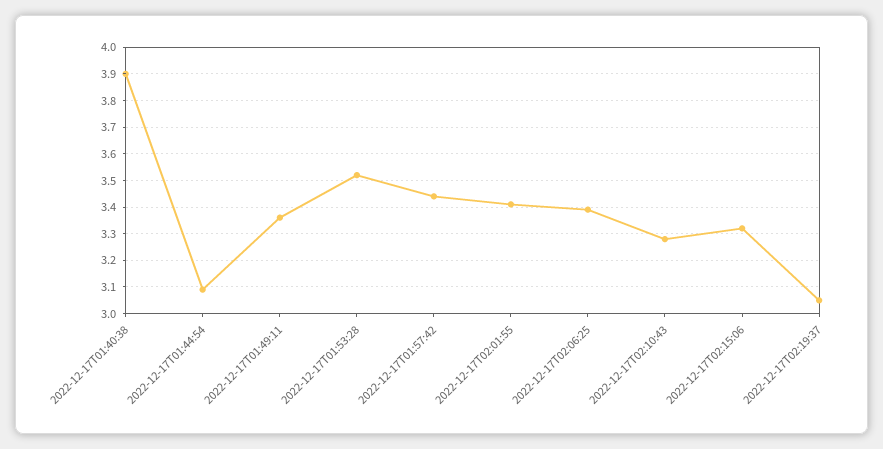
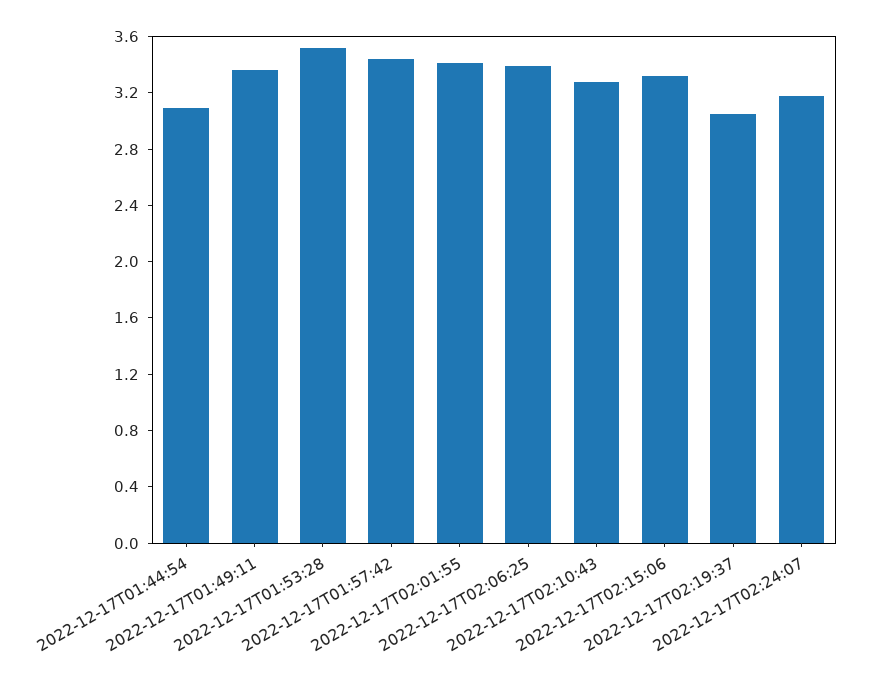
2022-12-17T01:40:38: 3.9 -> none
2022-12-17T02:24:07: none -> 3.2

